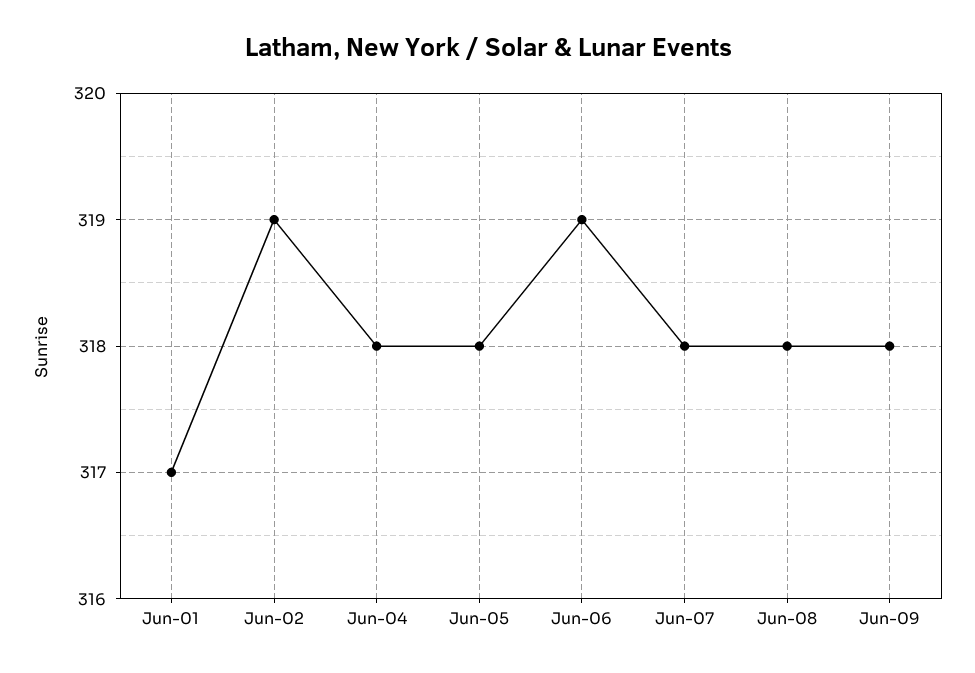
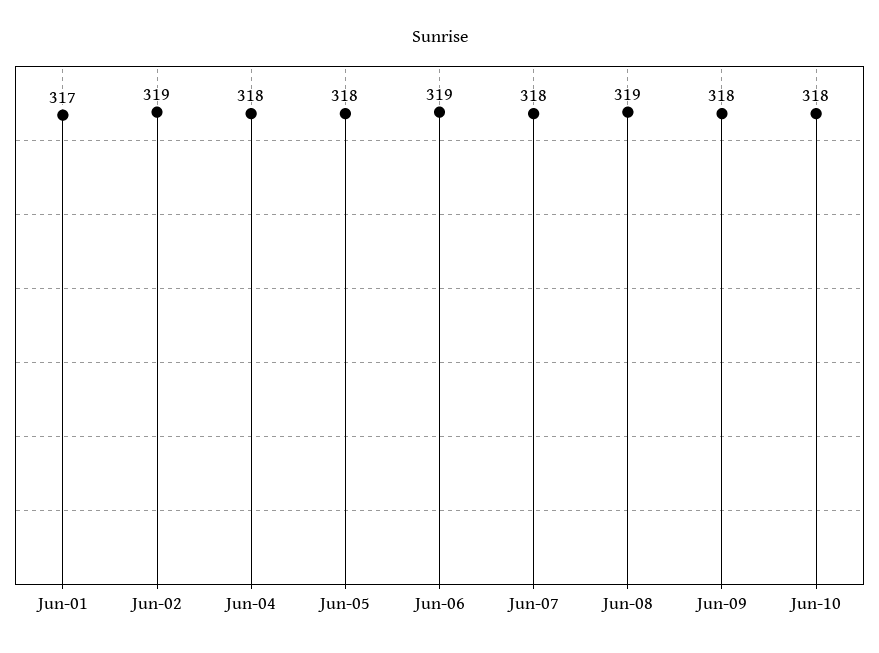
Jun-08: 318 -> 319
Jun-10: none -> 318

